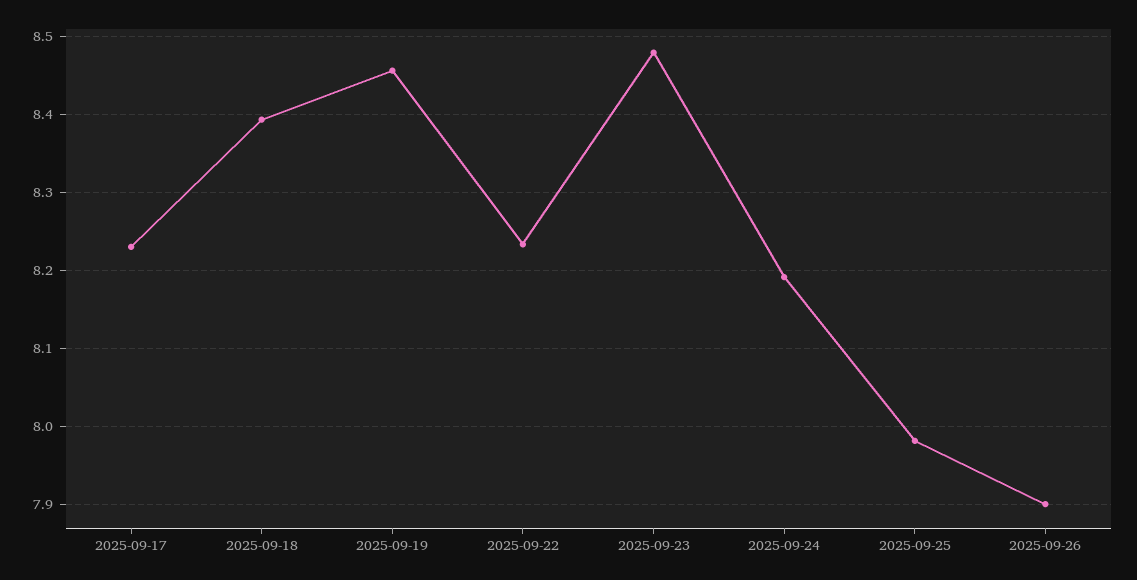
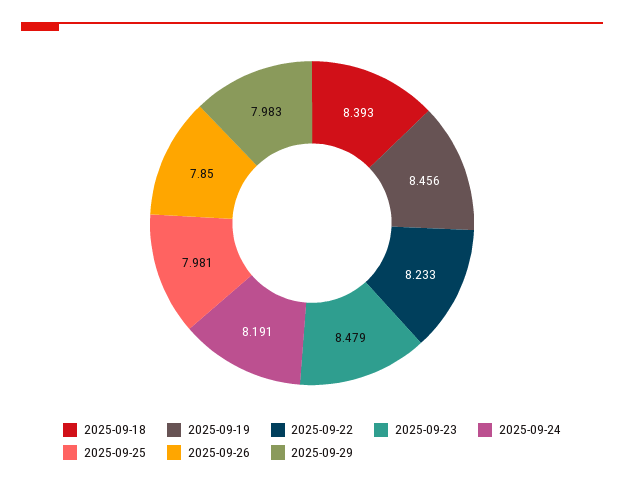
2025-09-17: 8.23 -> none
2025-09-26: 7.9 -> 7.85
2025-09-29: none -> 7.983

